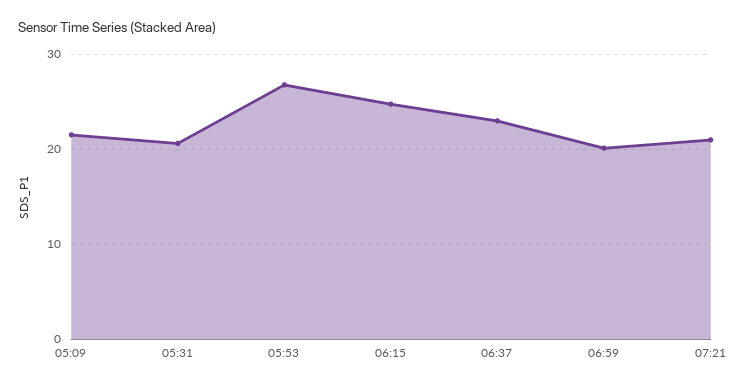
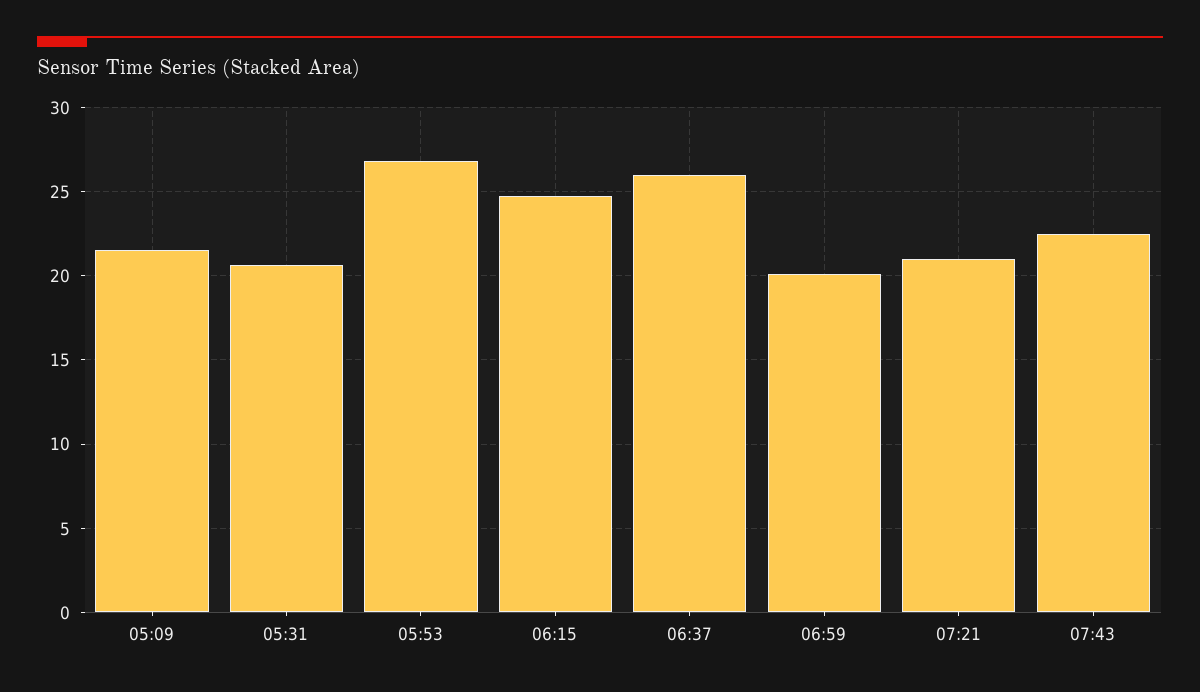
06:37: 23 -> 26
07:43: none -> 22.5

